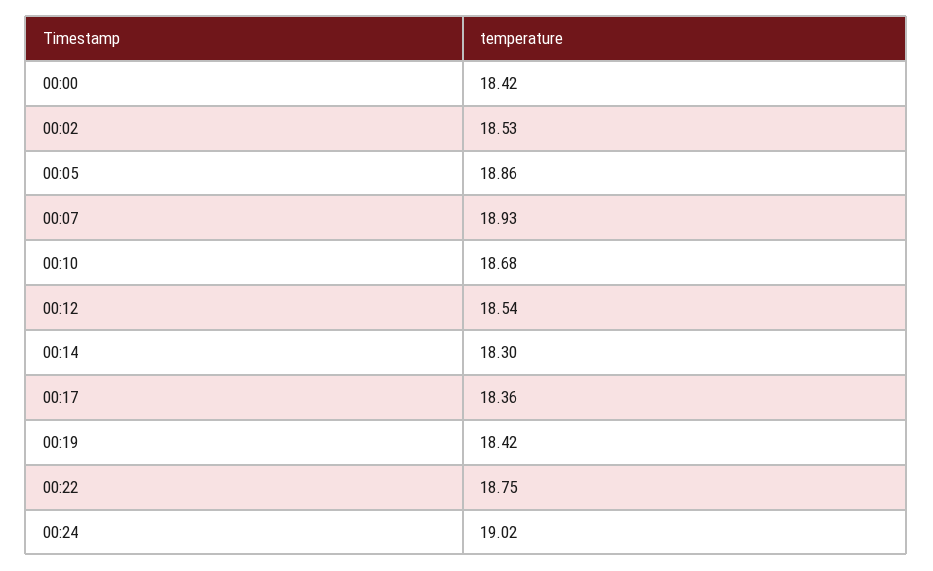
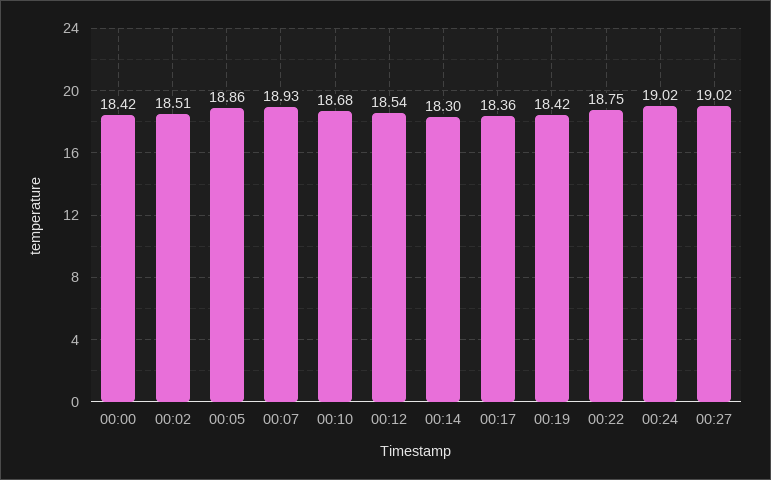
00:02: 18.53 -> 18.51
00:27: none -> 19.02

